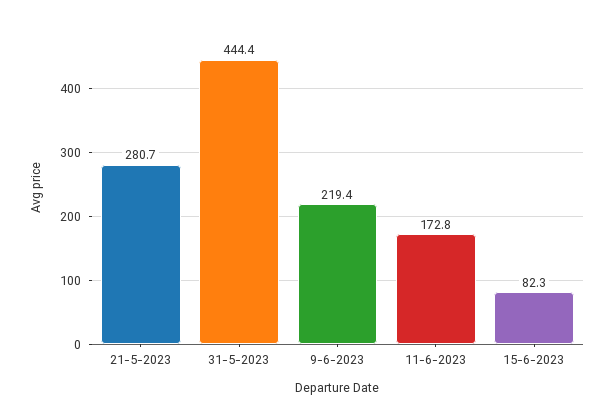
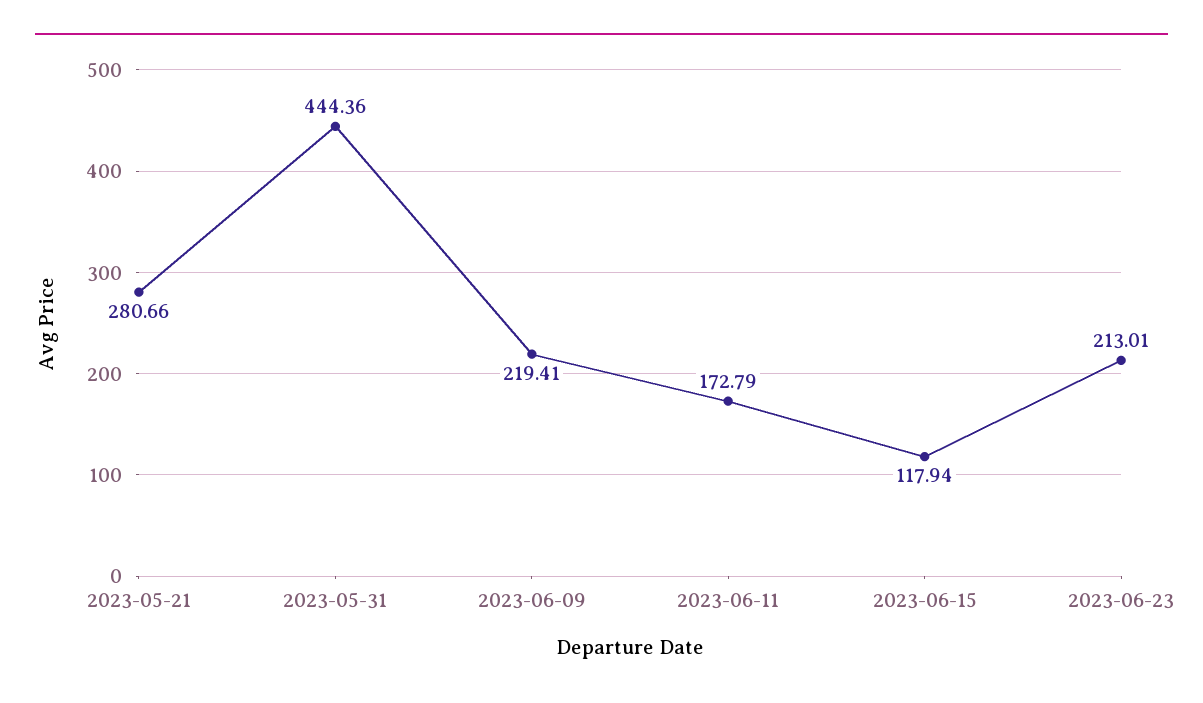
15-6-2023: 82.3 -> 117.94
2023-06-23: none -> 213.01

